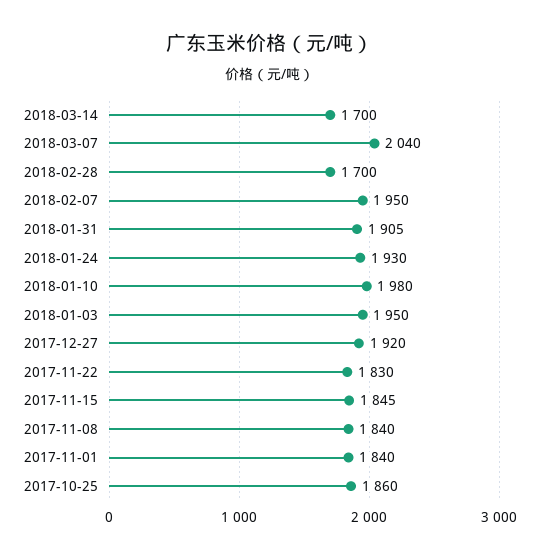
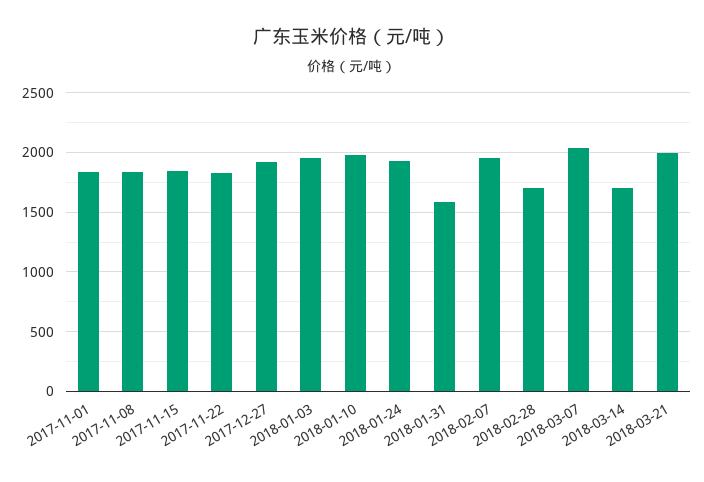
2018-01-31: 1905 -> 1600
2017-10-25: 1860 -> none
2018-03-21: none -> 2000

